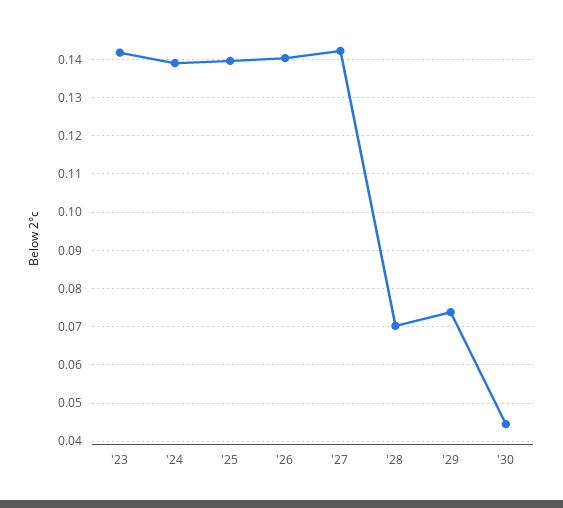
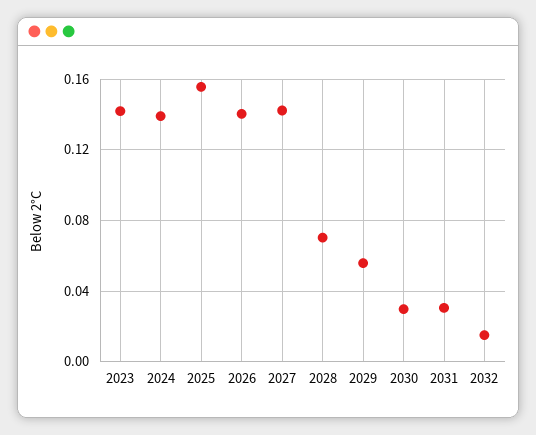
'25: 0.14 -> 0.155
'29: 0.074 -> 0.055
'30: 0.044 -> 0.03
2031: none -> 0.03
2032: none -> 0.015

